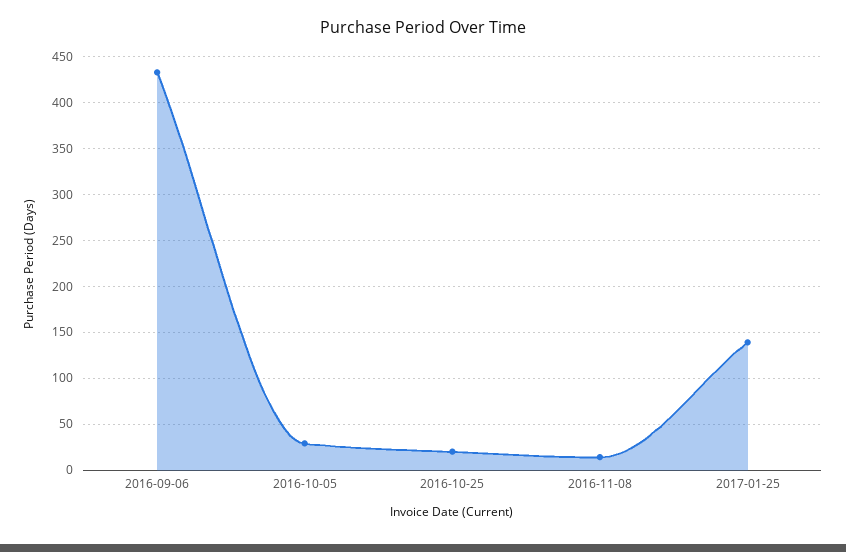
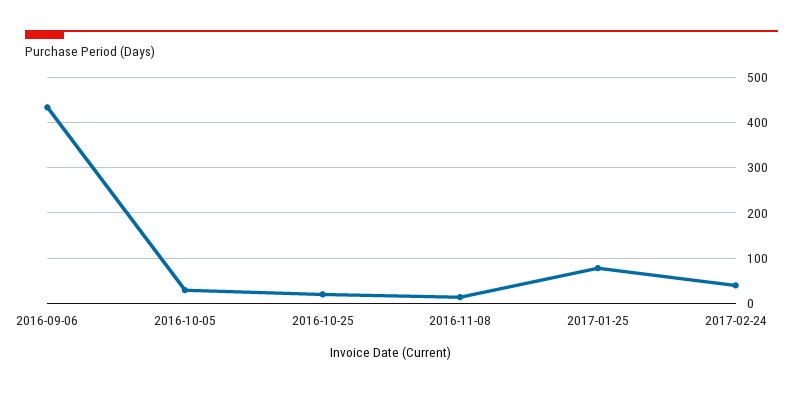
2017-01-25: 140 -> 80
2017-02-24: none -> 40

